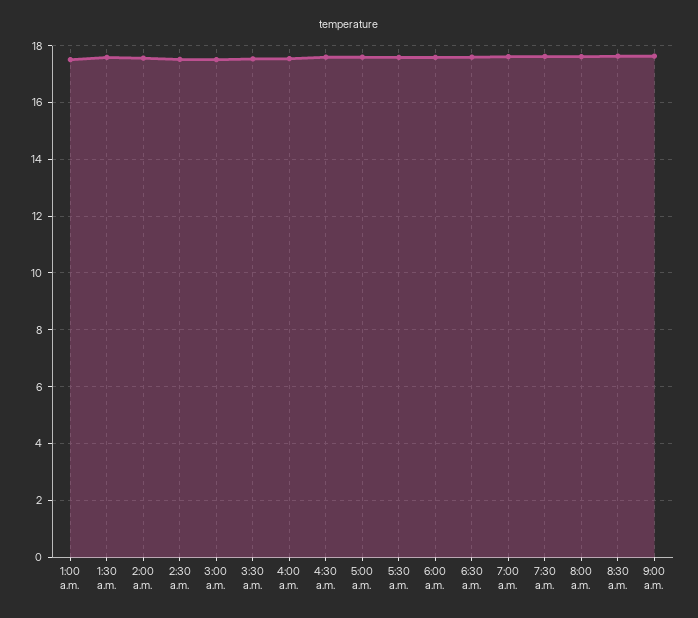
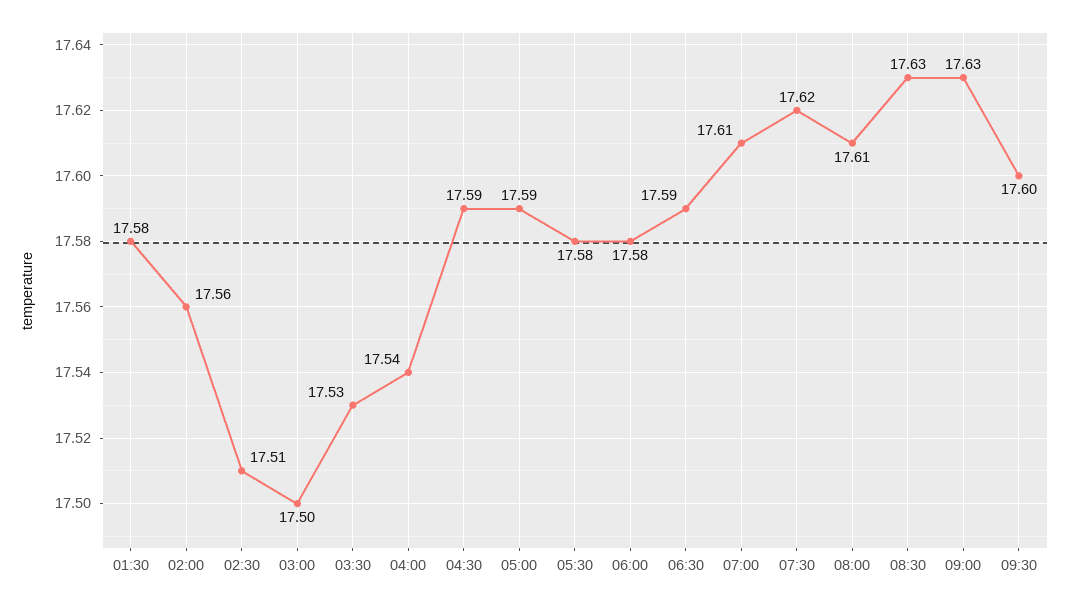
1:00 a.m.: 17.5 -> none
09:30: none -> 17.6

